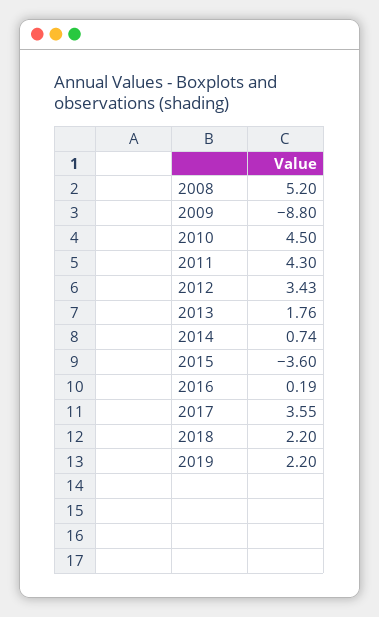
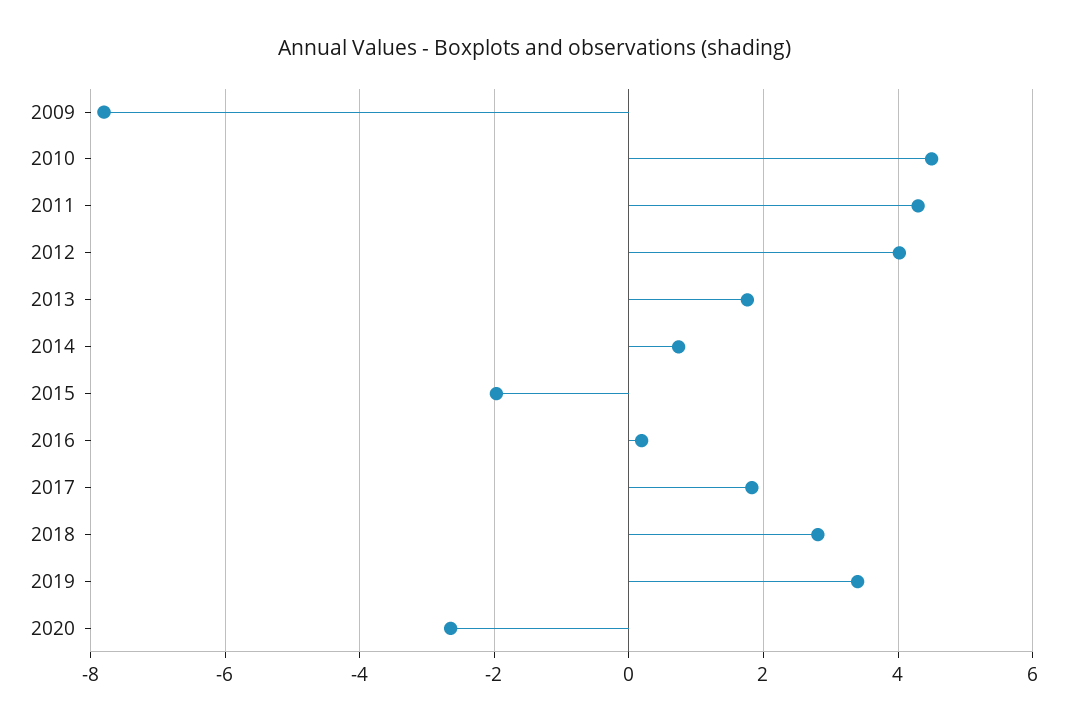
2008: 5.2 -> none
2009: -8.8 -> -7.8
2012: 3.43 -> 4
2015: -3.6 -> -2
2017: 3.55 -> 1.8
2018: 2.2 -> 2.8
2019: 2.2 -> 3.4
2020: none -> -2.6

